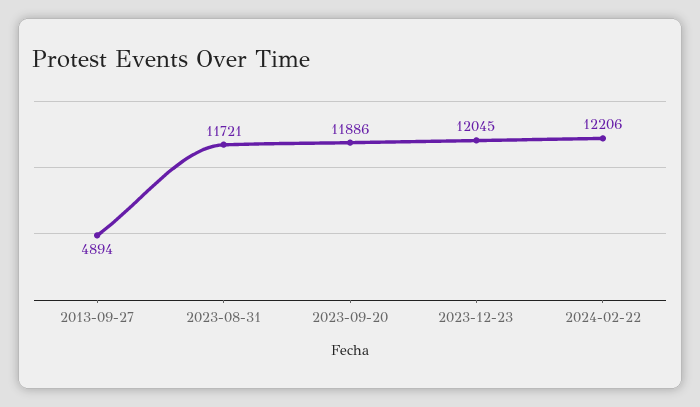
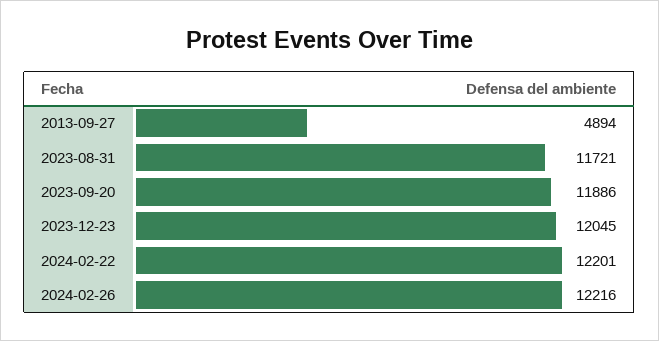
2024-02-22: 12206 -> 12201
2024-02-26: none -> 12216

